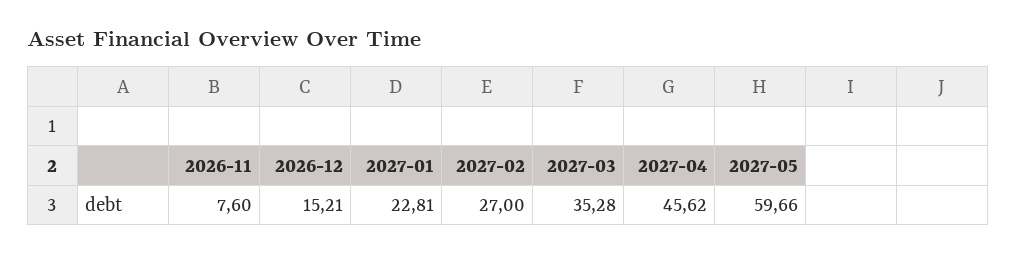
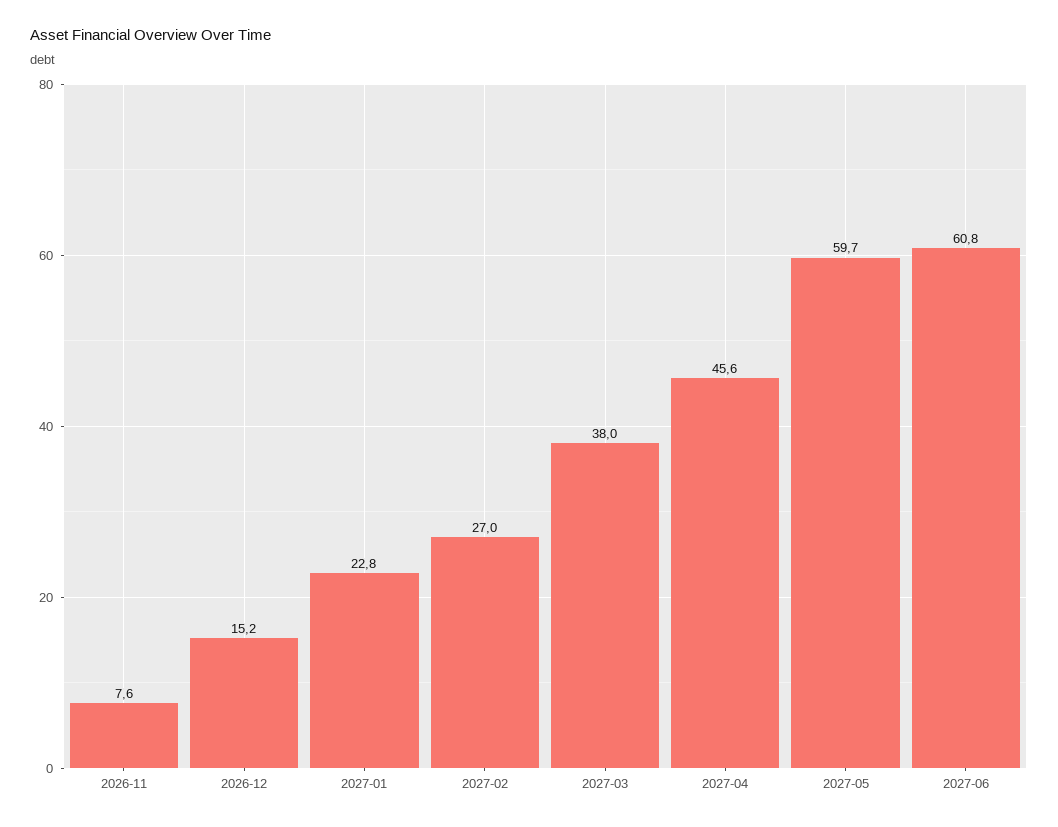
2027-03: 35.28 -> 38
2027-06: none -> 60.8

